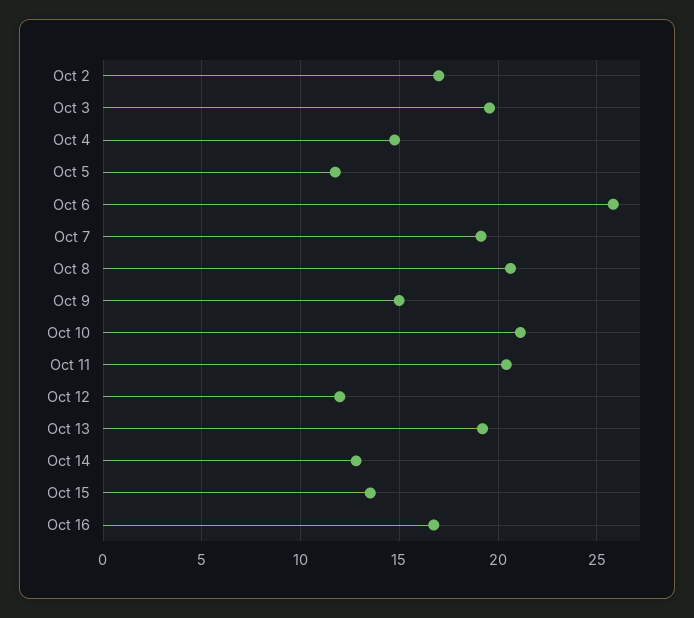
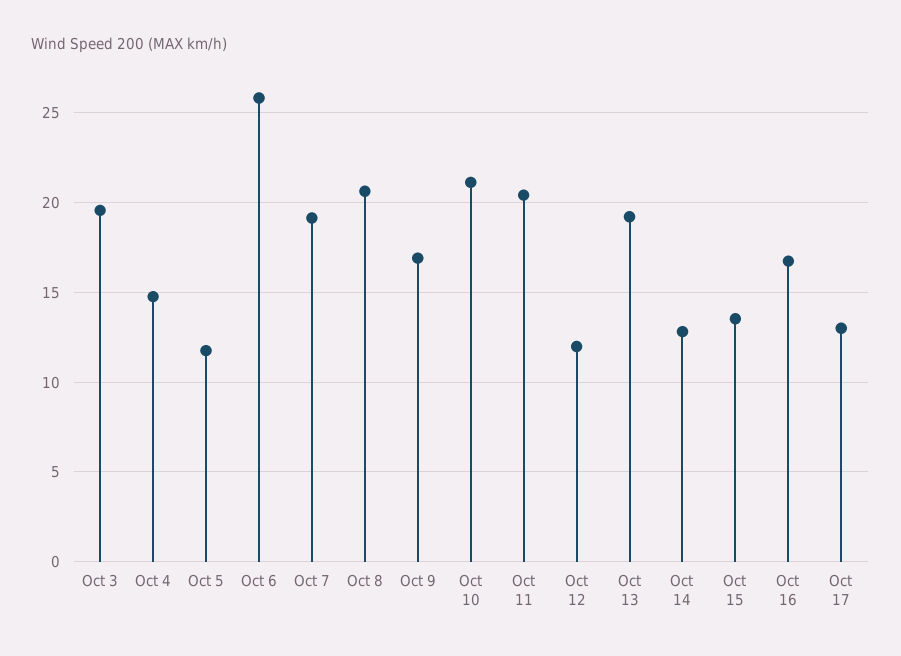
Oct 2: 17 -> none
Oct 9: 15 -> 17
Oct 17: none -> 13

